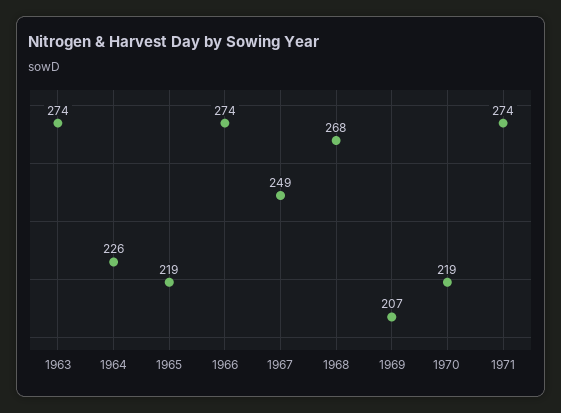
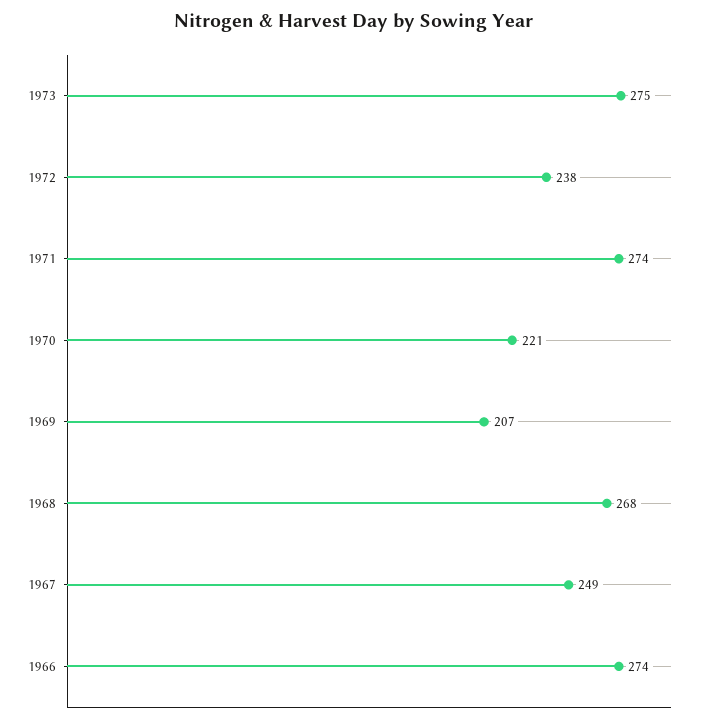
1963: 274 -> none
1964: 226 -> none
1965: 219 -> none
1970: 219 -> 221
1973: none -> 275
1972: none -> 238

